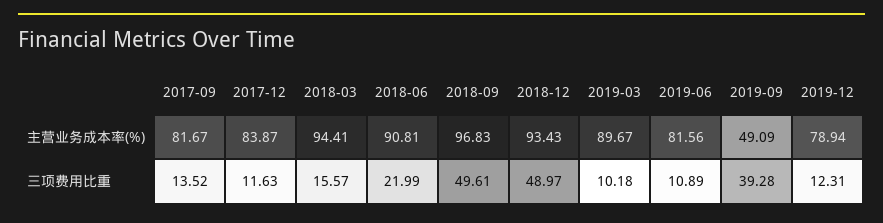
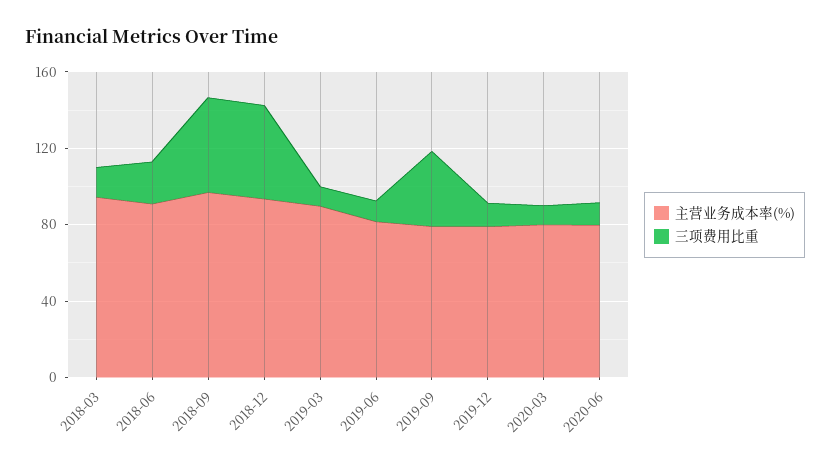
主营业务成本率(%), 2017-09: 81.67 -> none
主营业务成本率(%), 2017-12: 83.87 -> none
主营业务成本率(%), 2019-09: 49.09 -> 80
三项费用比重, 2017-09: 13.52 -> none
三项费用比重, 2017-12: 11.63 -> none
主营业务成本率(%), 2020-03: none -> 80
三项费用比重, 2020-03: none -> 10
主营业务成本率(%), 2020-06: none -> 80
三项费用比重, 2020-06: none -> 10

